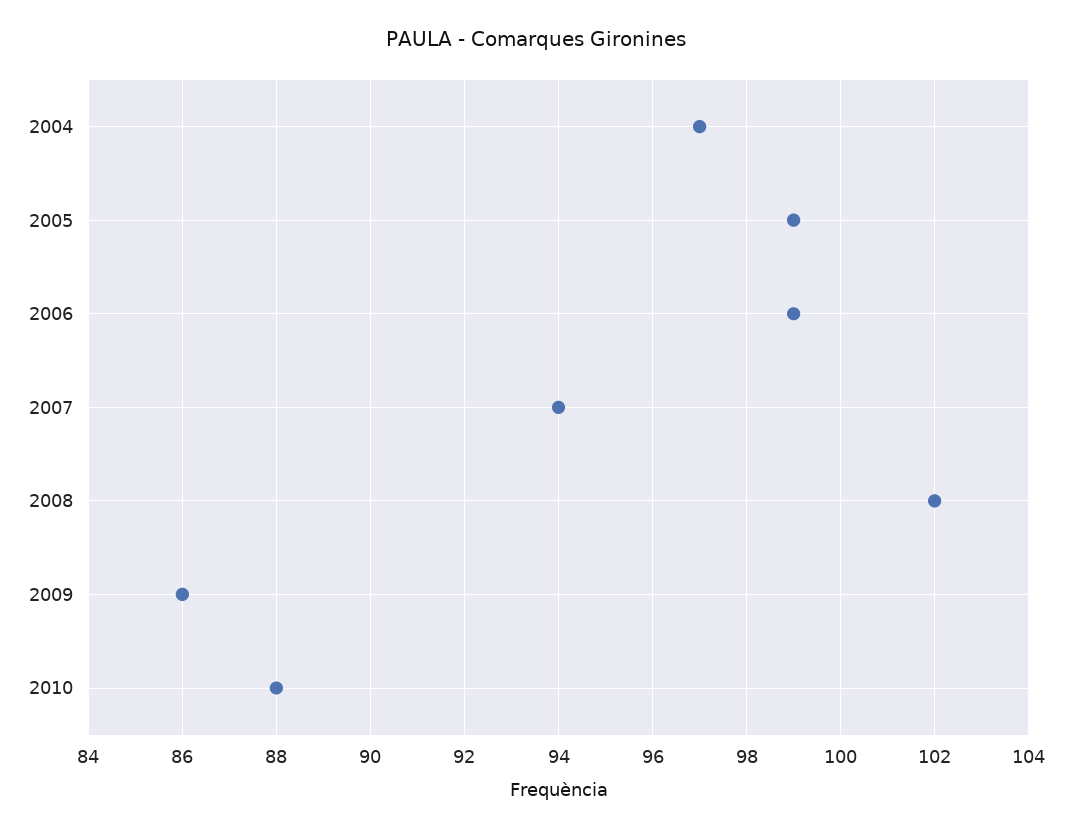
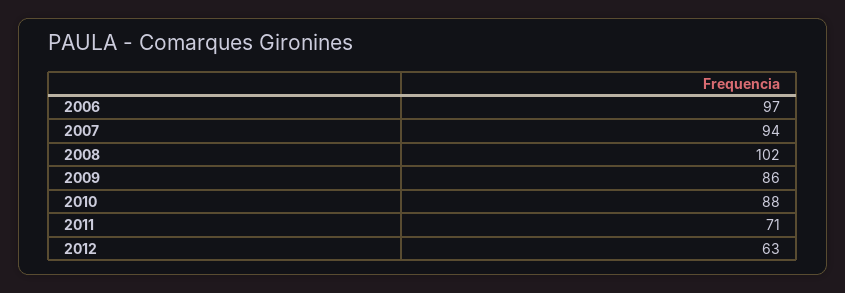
2004: 97 -> none
2005: 99 -> none
2006: 99 -> 97
2011: none -> 71
2012: none -> 63

